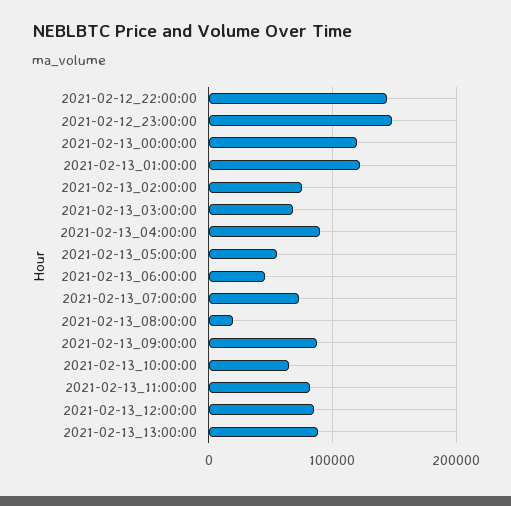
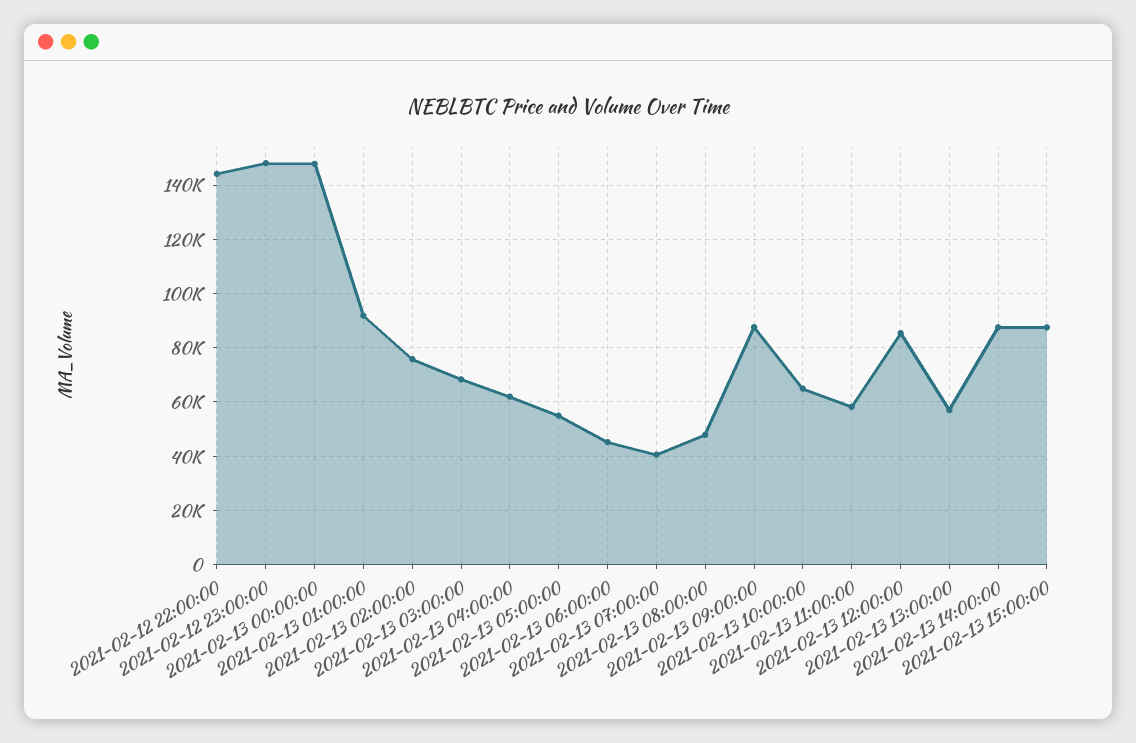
2021-02-13_00:00:00: 120000 -> 147500
2021-02-13_01:00:00: 120000 -> 92500
2021-02-13_04:00:00: 90000 -> 62500
2021-02-13_07:00:00: 70000 -> 40000
2021-02-13_08:00:00: 20000 -> 47500
2021-02-13_11:00:00: 80000 -> 57500
2021-02-13_13:00:00: 90000 -> 57500
2021-02-13 14:00:00: none -> 87500
2021-02-13 15:00:00: none -> 87500

